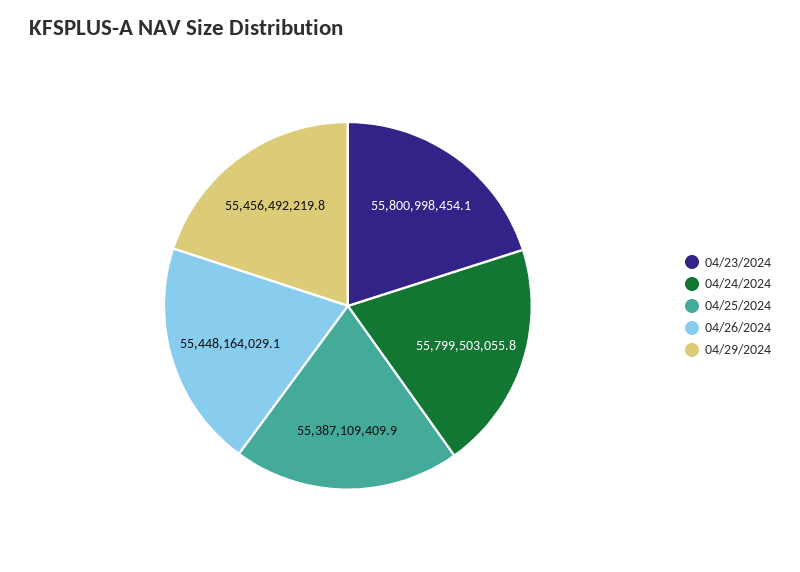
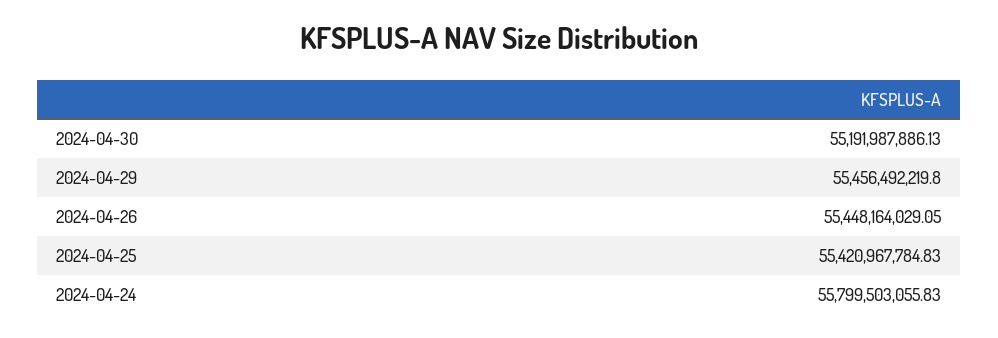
04/23/2024: 55800998454.1 -> none
04/25/2024: 55387109409.9 -> 55420967784.83
2024-04-30: none -> 55191987886.13

